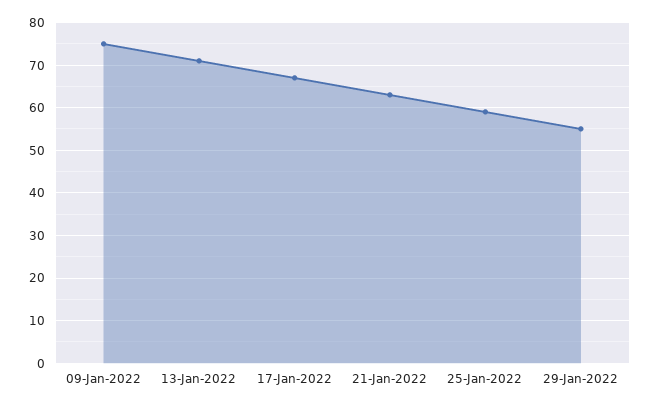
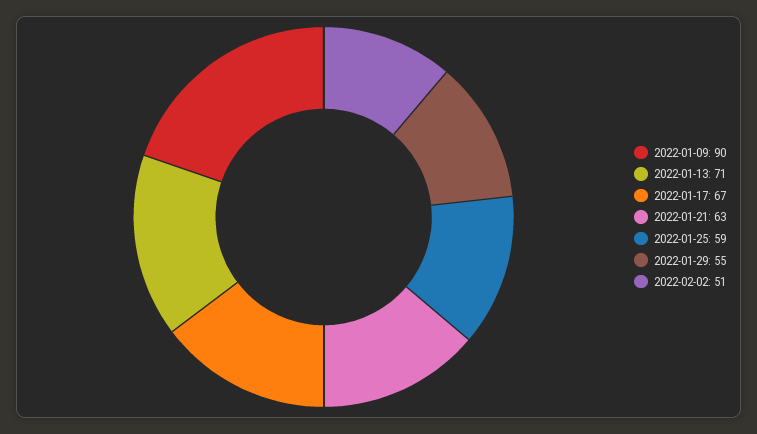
09-Jan-2022: 75 -> 90
2022-02-02: none -> 51

